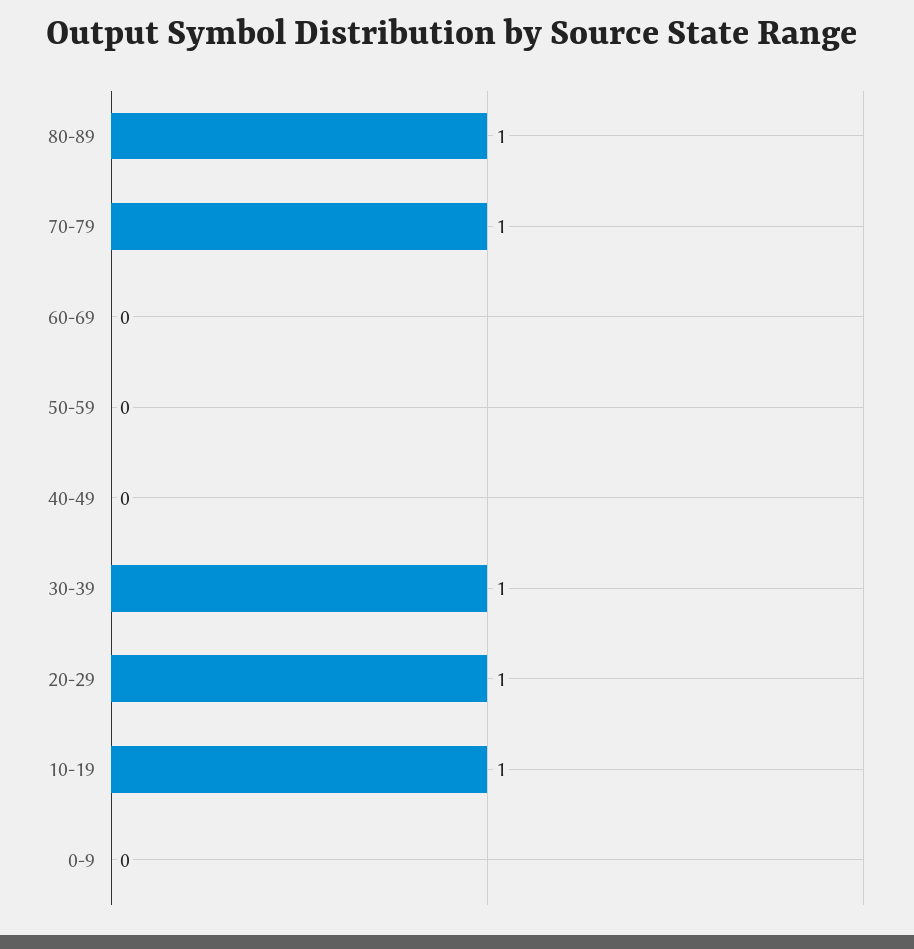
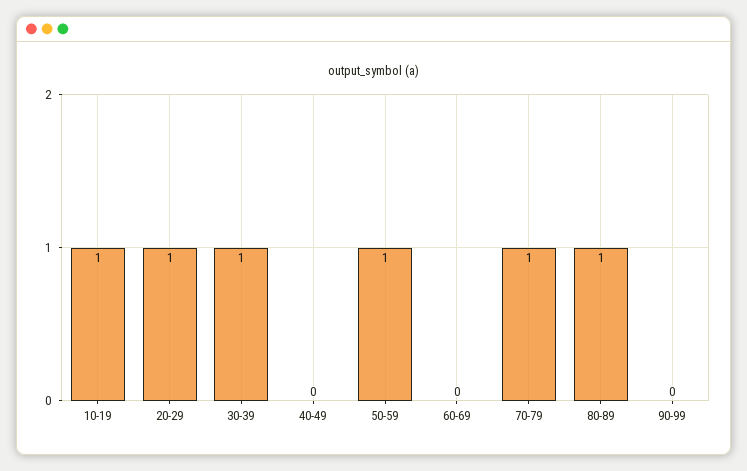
50-59: 0 -> 1
0-9: 0 -> none
90-99: none -> 0

